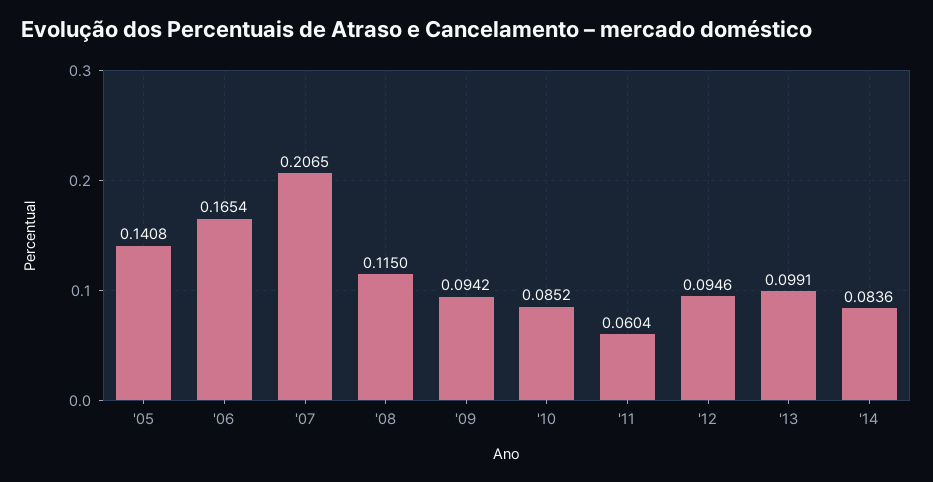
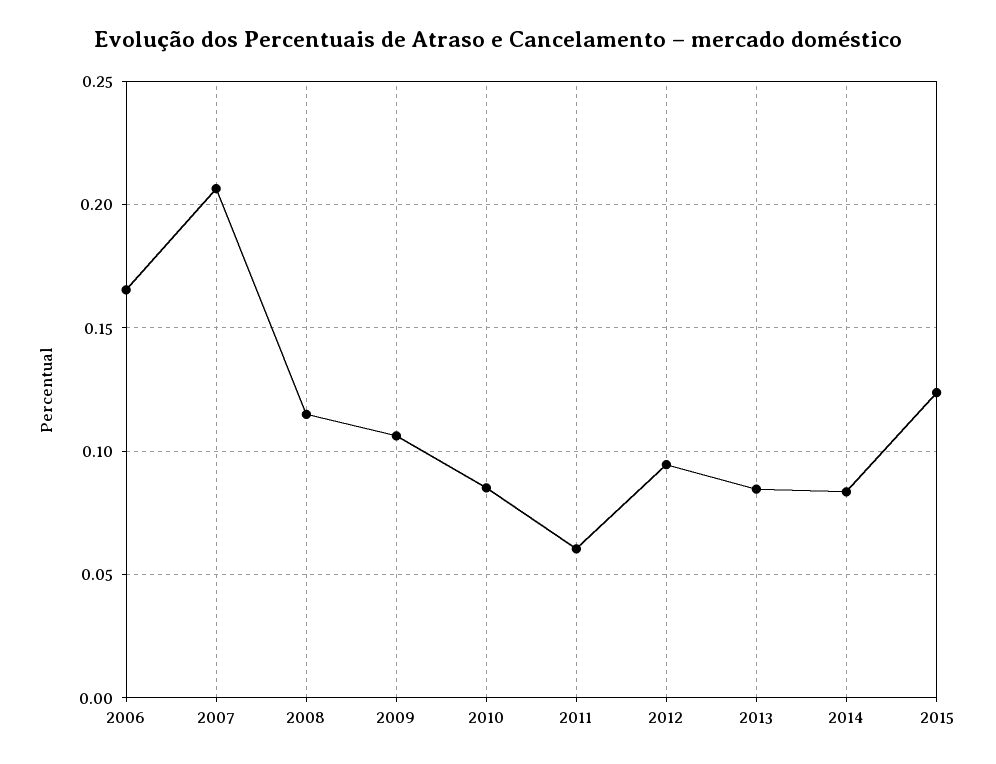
'05: 0.1408 -> none
'09: 0.0942 -> 0.105
'13: 0.0991 -> 0.085
2015: none -> 0.125

